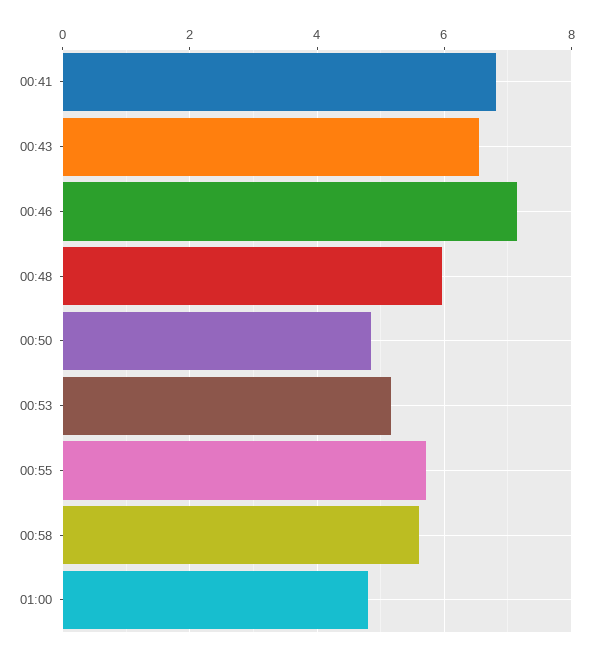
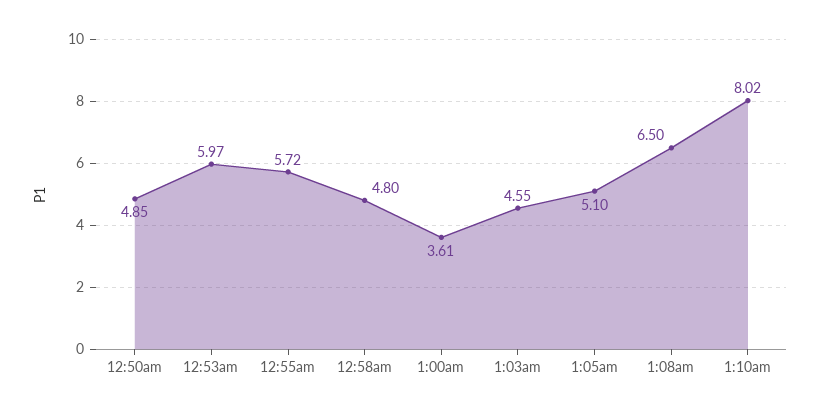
00:41: 6.8 -> none
00:43: 6.6 -> none
00:46: 7.2 -> none
00:48: 6 -> none
00:53: 5.2 -> 5.97
00:58: 5.6 -> 4.8
01:00: 4.8 -> 3.61
1:03am: none -> 4.55
1:05am: none -> 5.1
1:08am: none -> 6.5
1:10am: none -> 8.02

